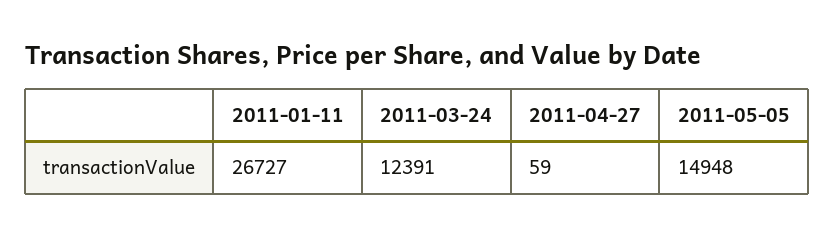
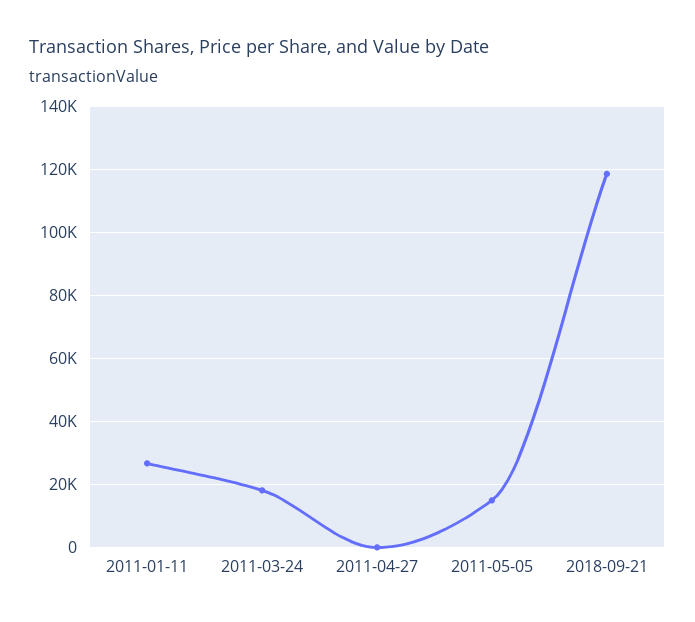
2011-03-24: 12391 -> 18000
2018-09-21: none -> 118000

